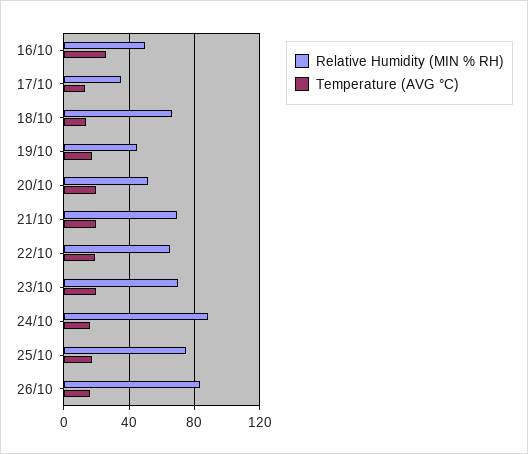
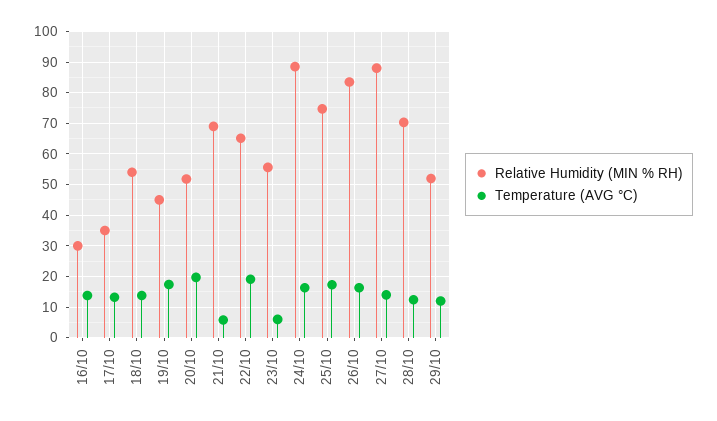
Relative Humidity (MIN % RH), 16/10: 50 -> 30
Temperature (AVG °C), 16/10: 25 -> 14
Relative Humidity (MIN % RH), 18/10: 65 -> 54
Temperature (AVG °C), 21/10: 20 -> 6
Relative Humidity (MIN % RH), 23/10: 70 -> 56
Temperature (AVG °C), 23/10: 20 -> 6
Relative Humidity (MIN % RH), 27/10: none -> 88
Temperature (AVG °C), 27/10: none -> 14
Relative Humidity (MIN % RH), 28/10: none -> 70
Temperature (AVG °C), 28/10: none -> 12
Relative Humidity (MIN % RH), 29/10: none -> 52
Temperature (AVG °C), 29/10: none -> 12

